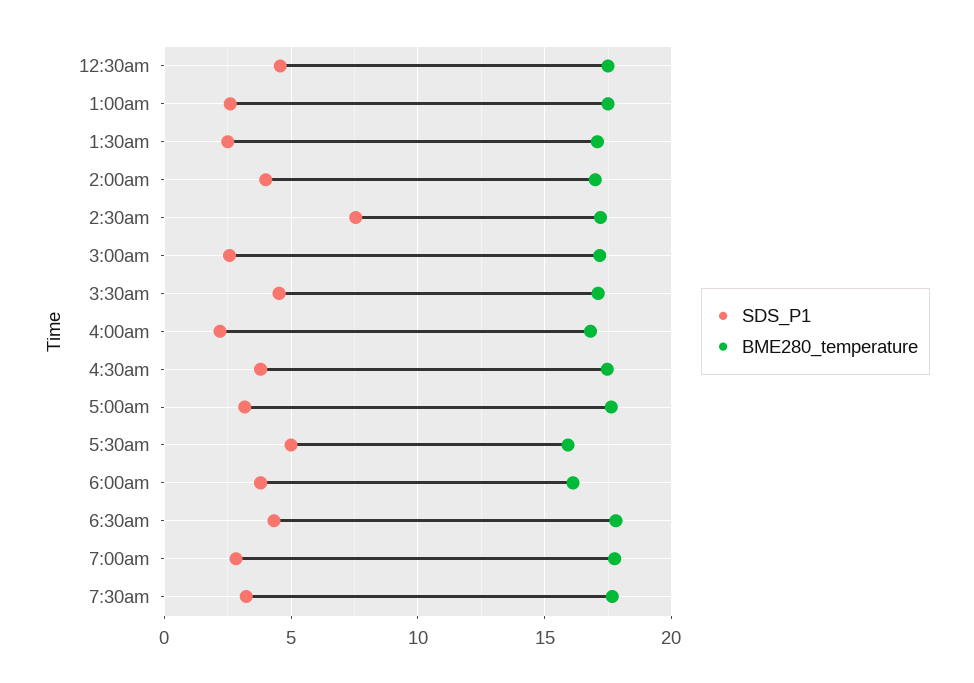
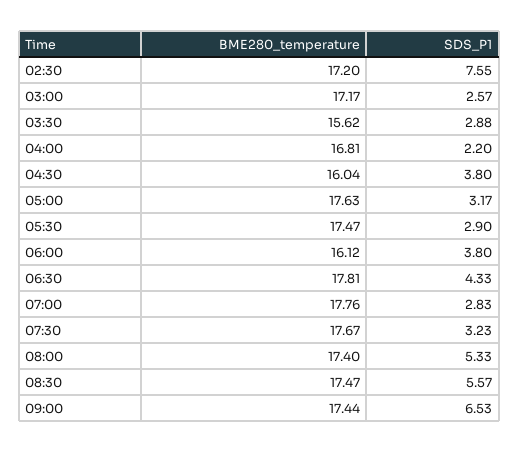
SDS_P1, 12:30am: 4.5 -> none
BME280_temperature, 12:30am: 17.5 -> none
SDS_P1, 1:00am: 2.5 -> none
BME280_temperature, 1:00am: 17.5 -> none
SDS_P1, 1:30am: 2.5 -> none
BME280_temperature, 1:30am: 17 -> none
SDS_P1, 2:00am: 4 -> none
BME280_temperature, 2:00am: 17 -> none
SDS_P1, 3:30am: 4.5 -> 2.88
BME280_temperature, 3:30am: 17 -> 15.62
BME280_temperature, 4:30am: 17.5 -> 16.04
SDS_P1, 5:30am: 5 -> 2.9
BME280_temperature, 5:30am: 16 -> 17.47
BME280_temperature, 08:00: none -> 17.4
SDS_P1, 08:00: none -> 5.33
BME280_temperature, 08:30: none -> 17.47
SDS_P1, 08:30: none -> 5.57
BME280_temperature, 09:00: none -> 17.44
SDS_P1, 09:00: none -> 6.53

